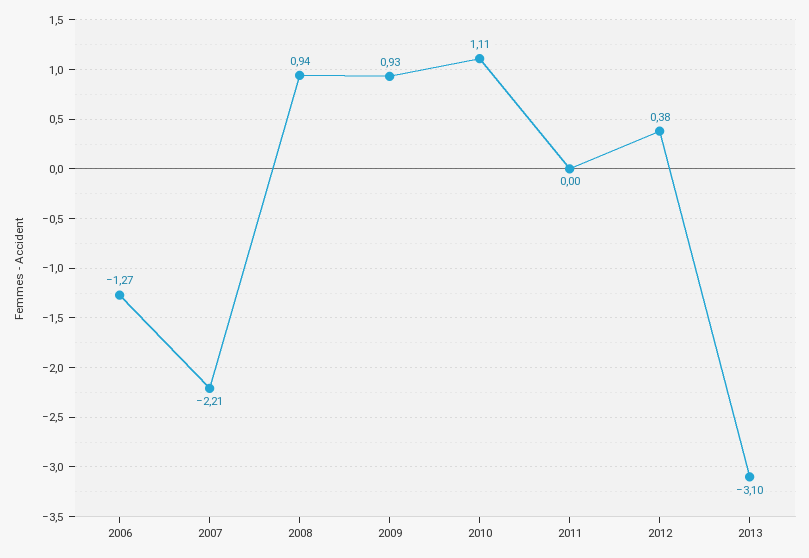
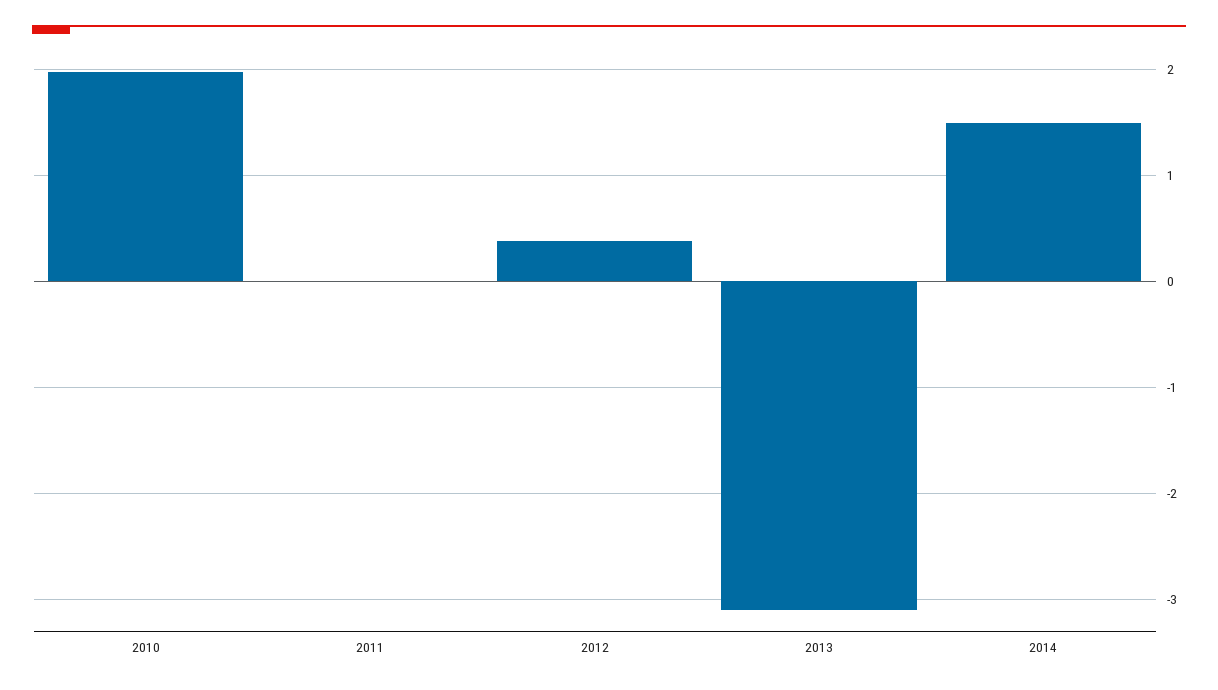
2006: -1.27 -> none
2007: -2.21 -> none
2008: 0.94 -> none
2009: 0.93 -> none
2010: 1.11 -> 2
2014: none -> 1.5

